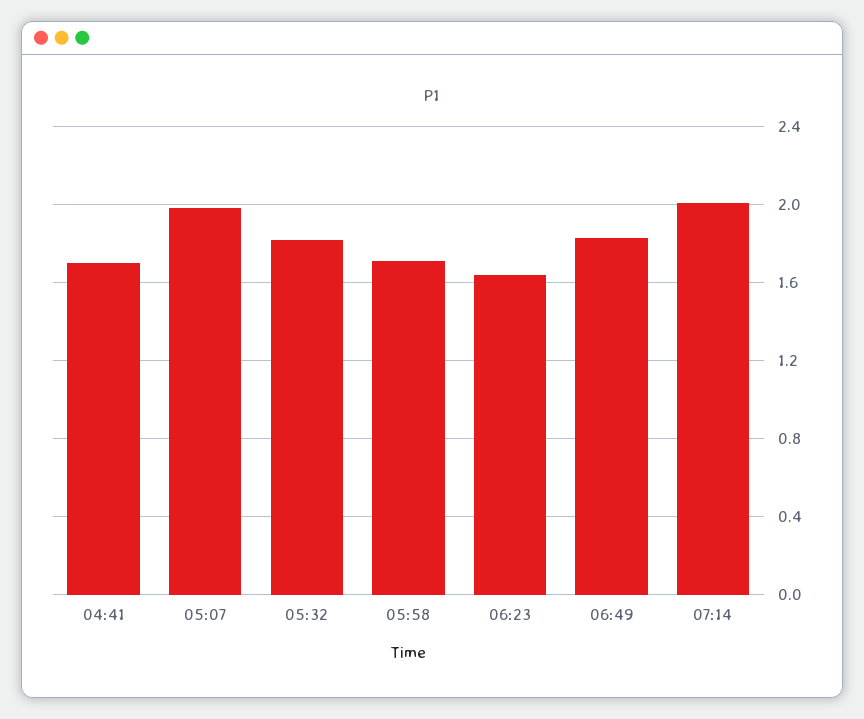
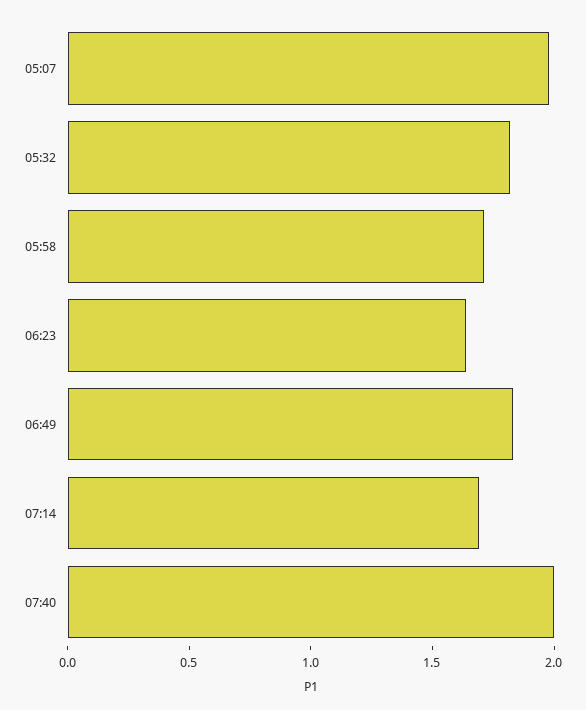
04:41: 1.7 -> none
07:14: 2 -> 1.7
07:40: none -> 2

